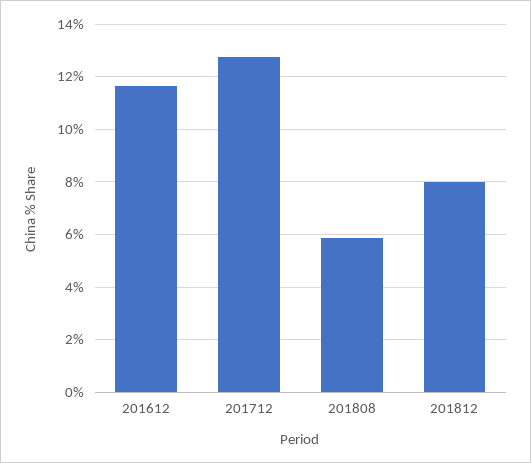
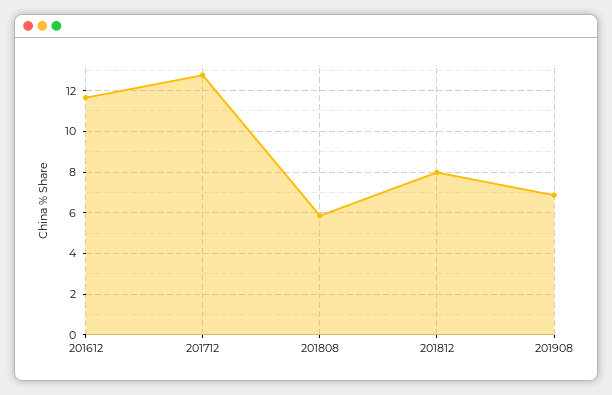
201908: none -> 7

